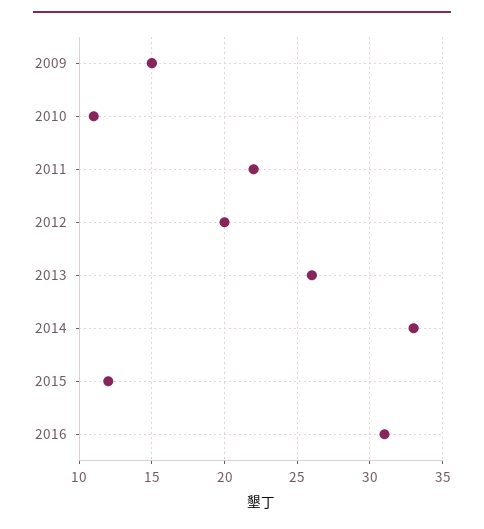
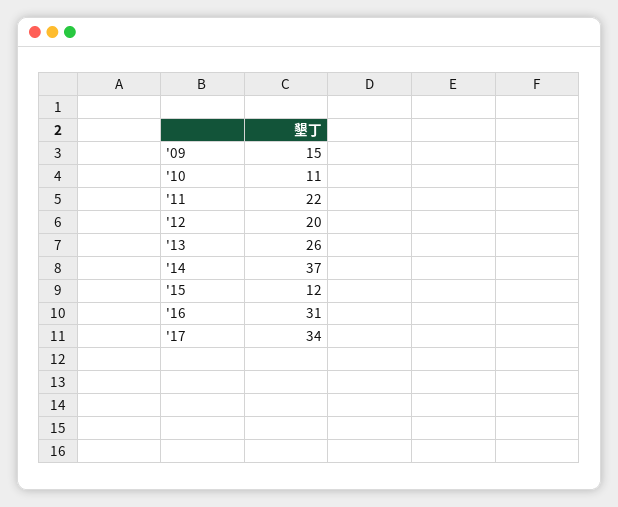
2014: 33 -> 37
'17: none -> 34

